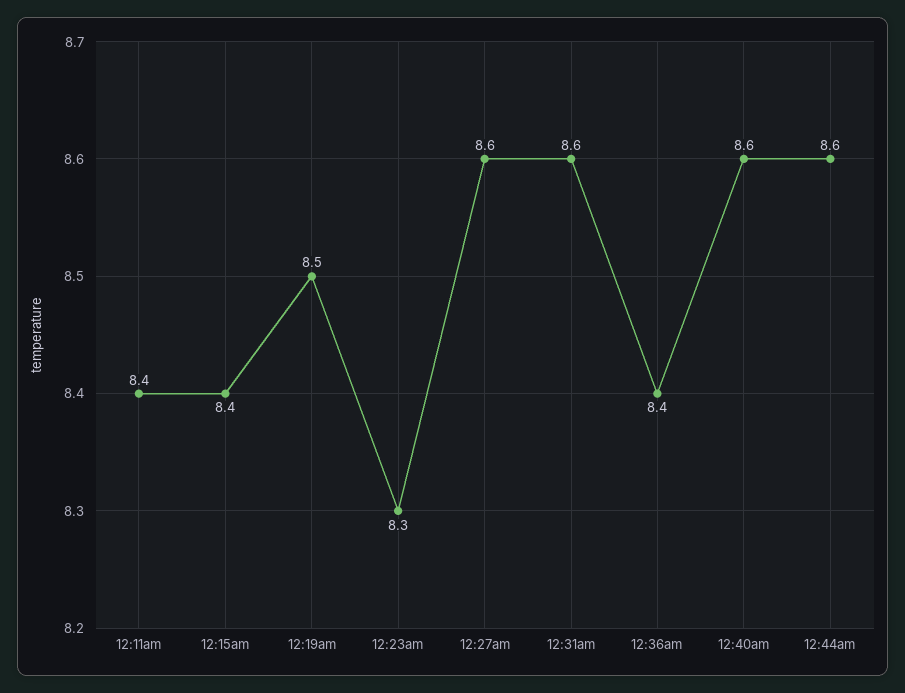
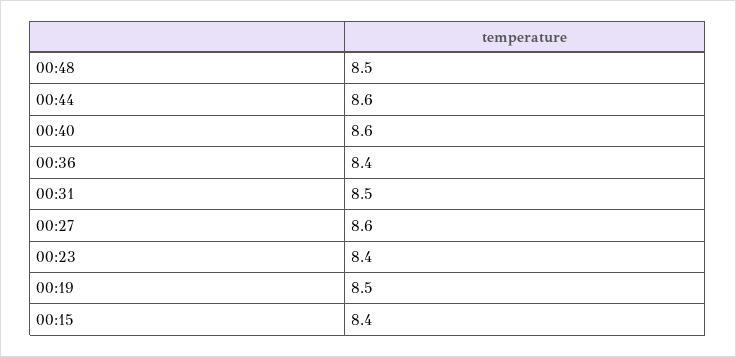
12:11am: 8.4 -> none
12:23am: 8.3 -> 8.4
12:31am: 8.6 -> 8.5
00:48: none -> 8.5

